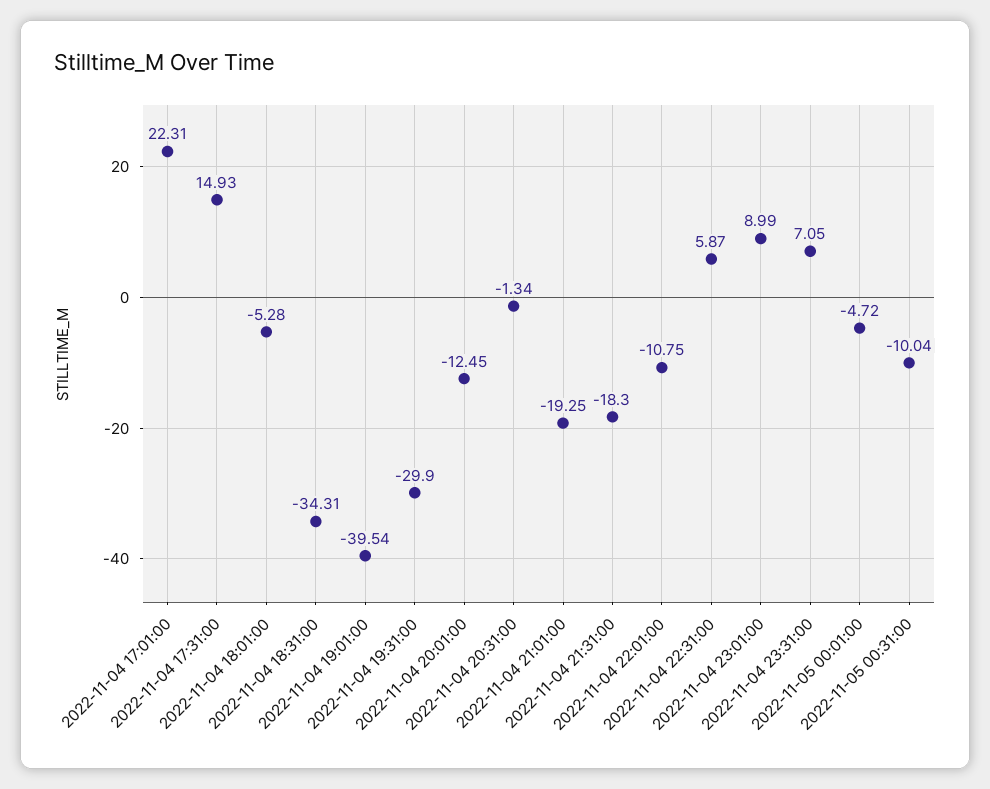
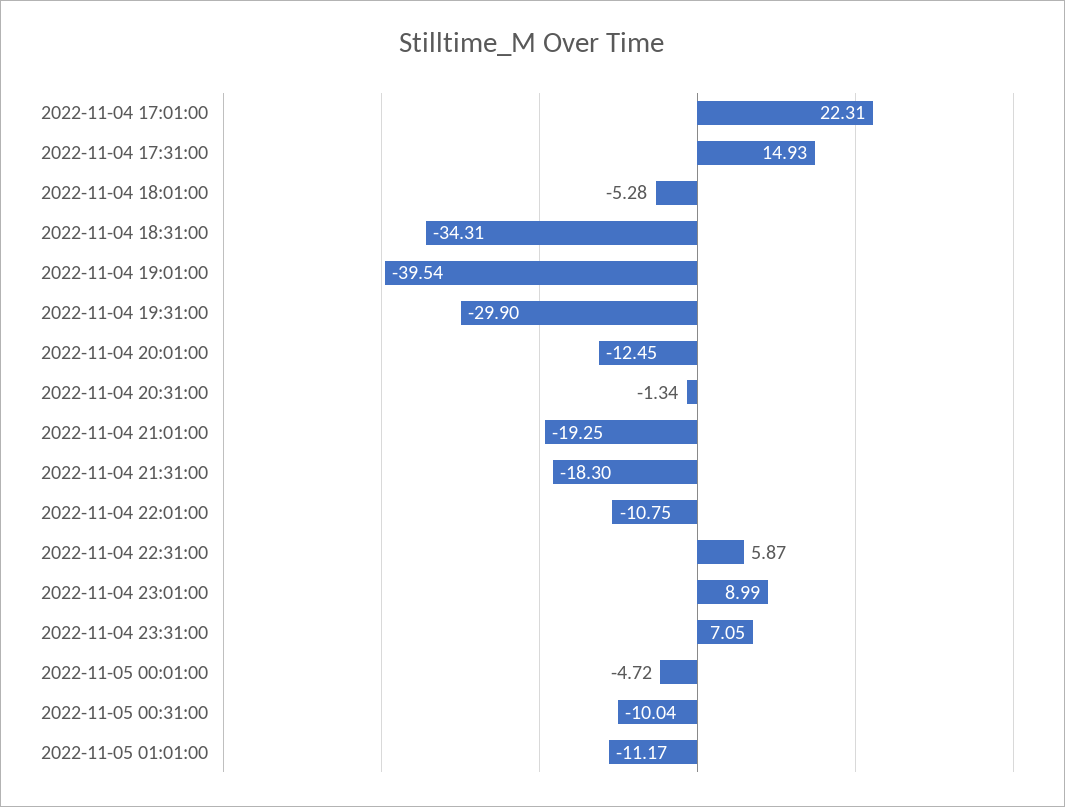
2022-11-05 01:01:00: none -> -11.17

